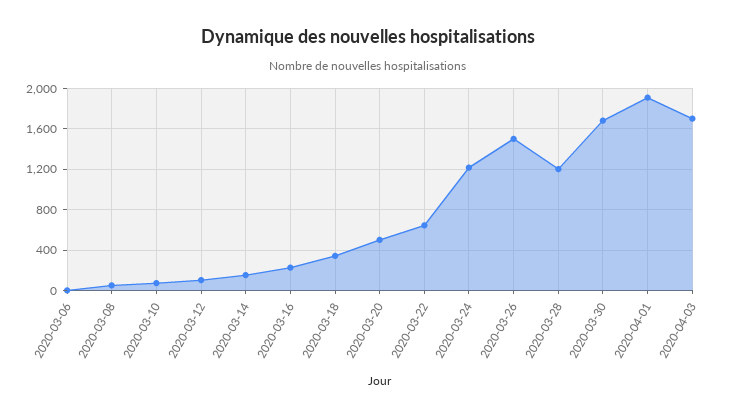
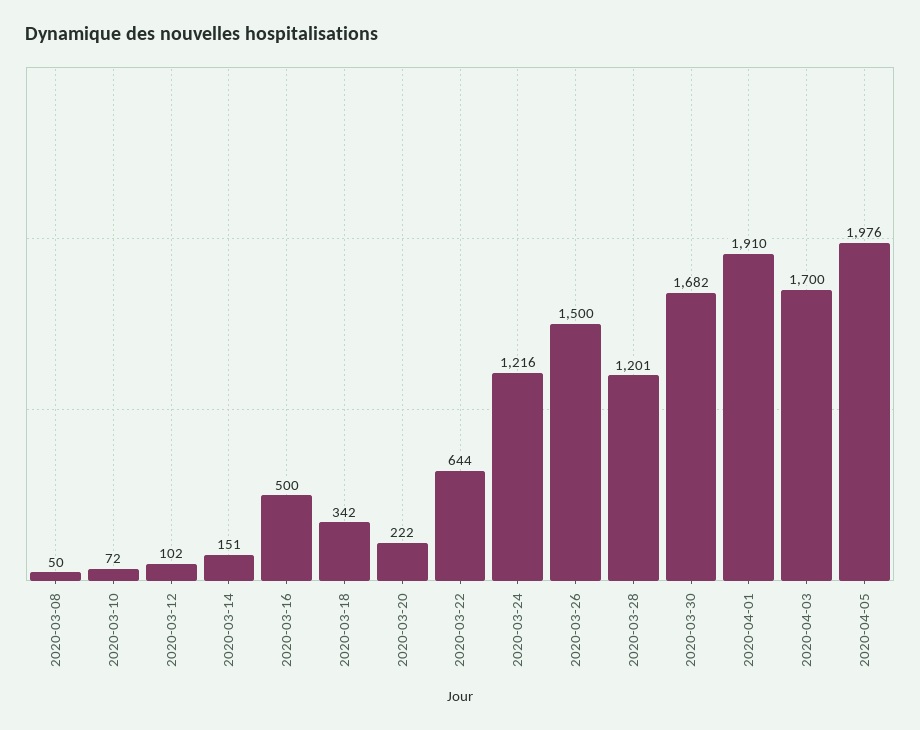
2020-03-06: 0 -> none
2020-03-16: 200 -> 500
2020-03-20: 500 -> 222
2020-04-05: none -> 1976

